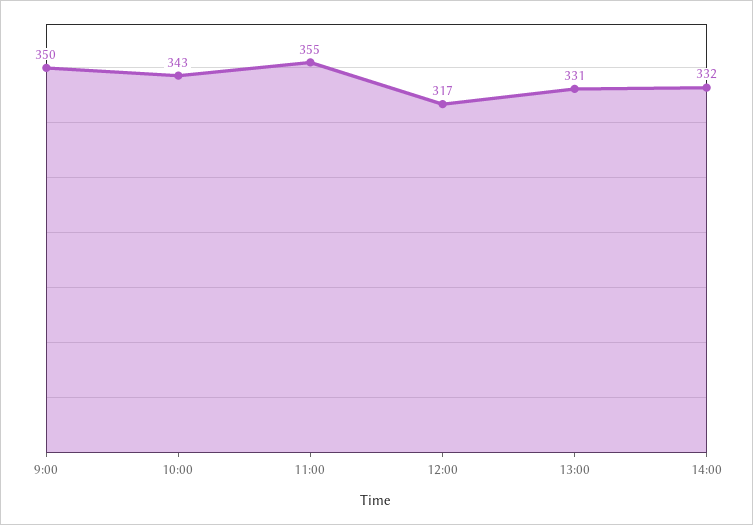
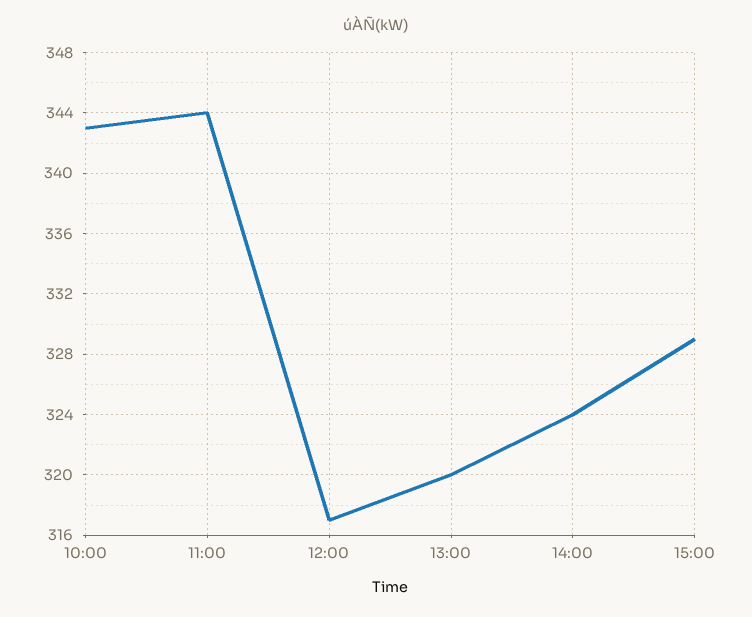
9:00: 350 -> none
11:00: 355 -> 344
13:00: 331 -> 320
14:00: 332 -> 324
15:00: none -> 329

